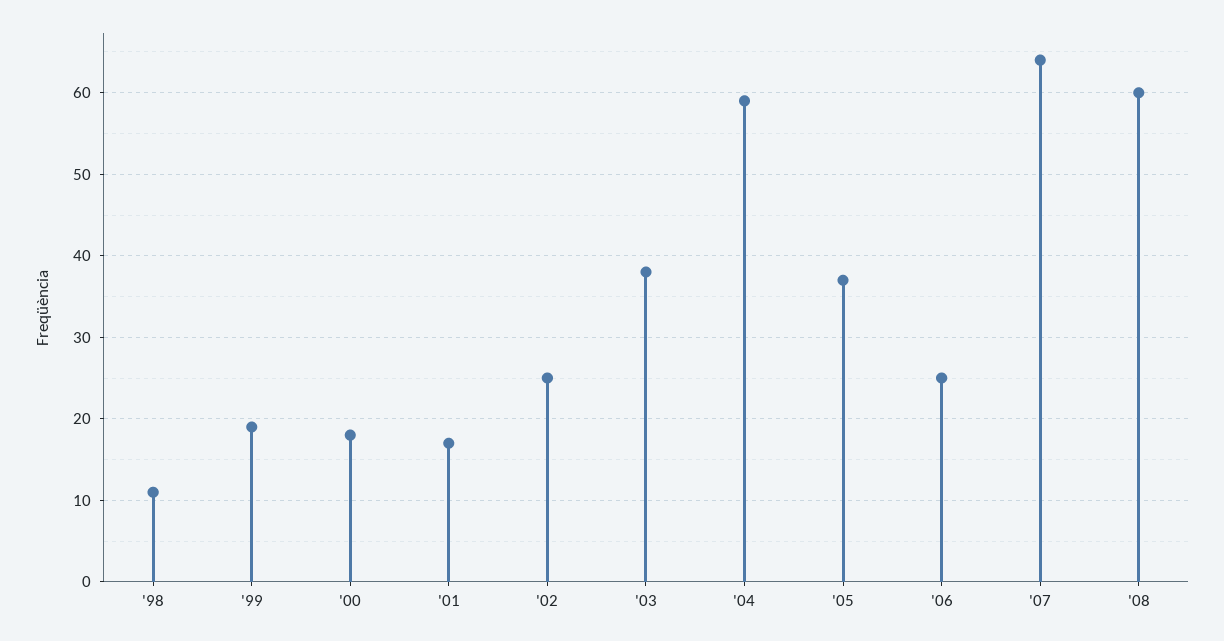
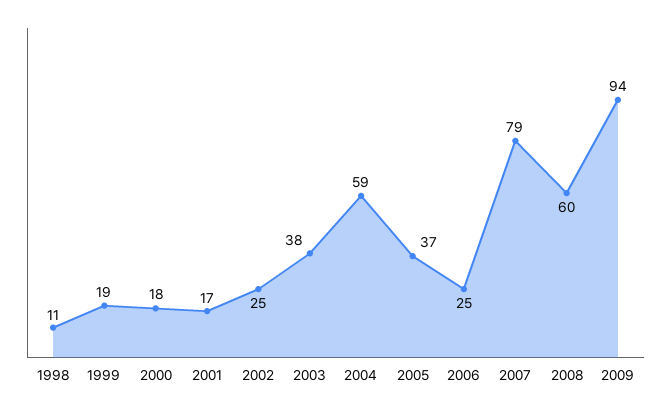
'07: 64 -> 79
2009: none -> 94

